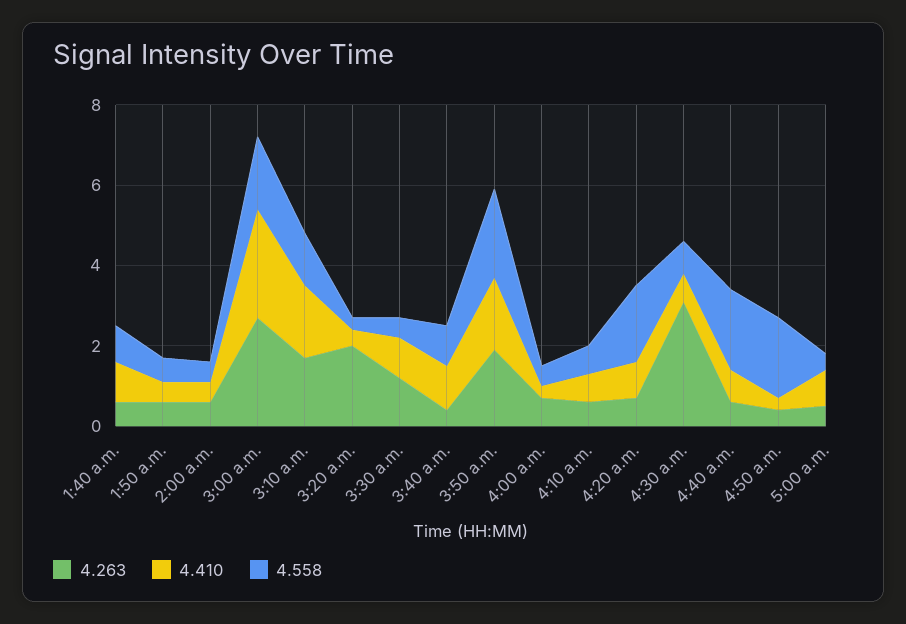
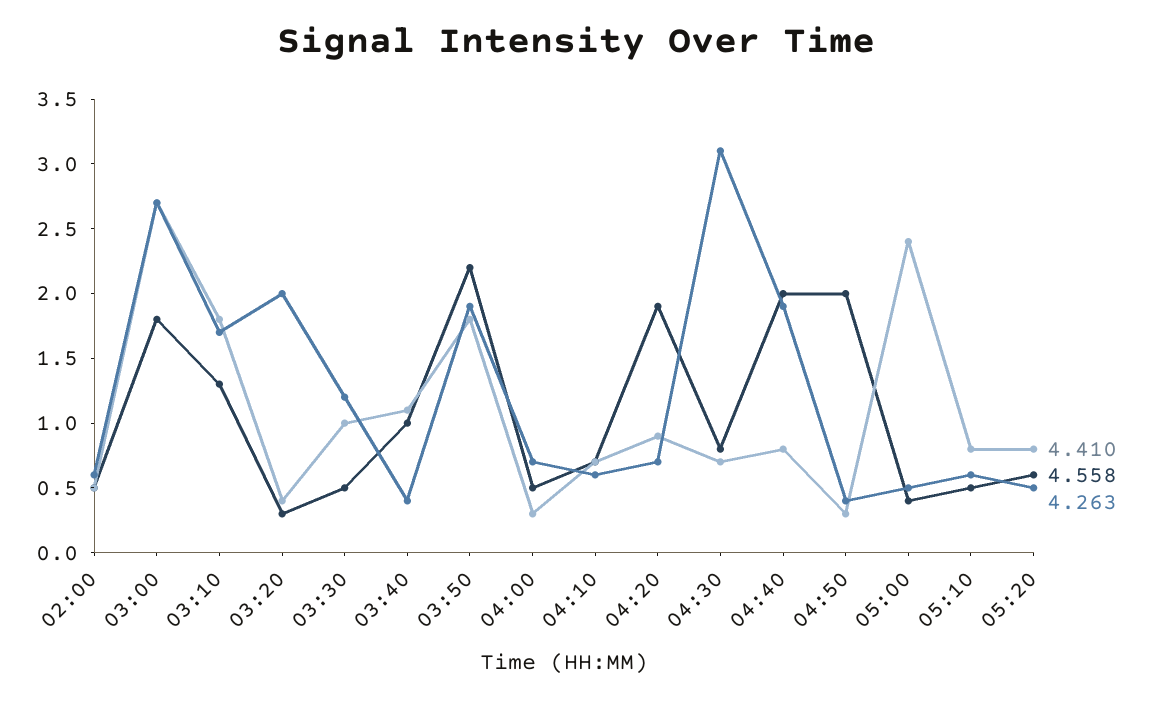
4.263, 1:40 a.m.: 0.5 -> none
4.410, 1:40 a.m.: 1 -> none
4.558, 1:40 a.m.: 1 -> none
4.263, 1:50 a.m.: 0.5 -> none
4.410, 1:50 a.m.: 0.5 -> none
4.558, 1:50 a.m.: 0.5 -> none
4.263, 4:40 a.m.: 0.5 -> 1.9
4.410, 5:00 a.m.: 1 -> 2.4
4.410, 05:10: none -> 0.8
4.558, 05:10: none -> 0.5
4.263, 05:10: none -> 0.6
4.410, 05:20: none -> 0.8
4.558, 05:20: none -> 0.6
4.263, 05:20: none -> 0.5

